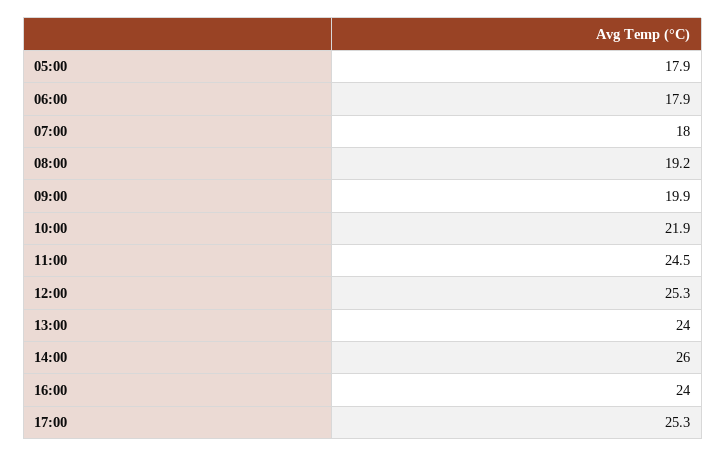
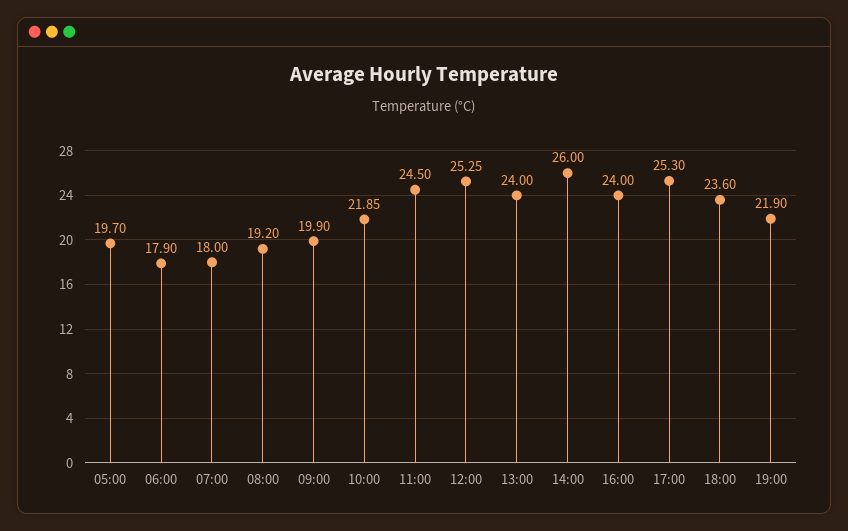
05:00: 17.9 -> 19.7
18:00: none -> 23.6
19:00: none -> 21.9

